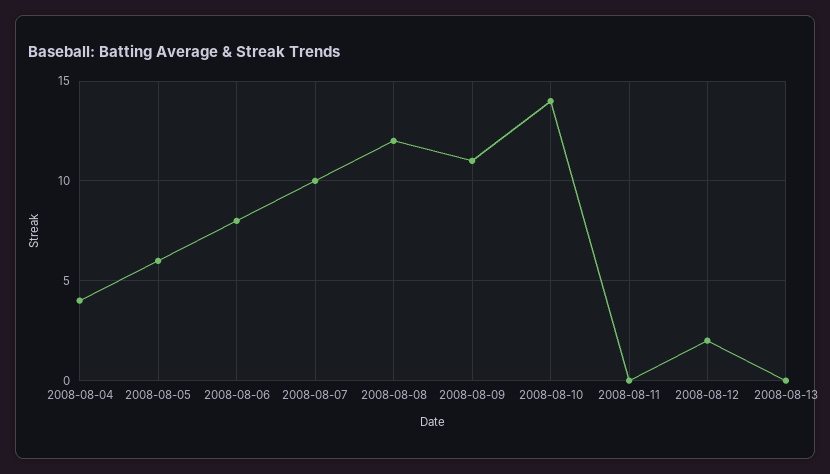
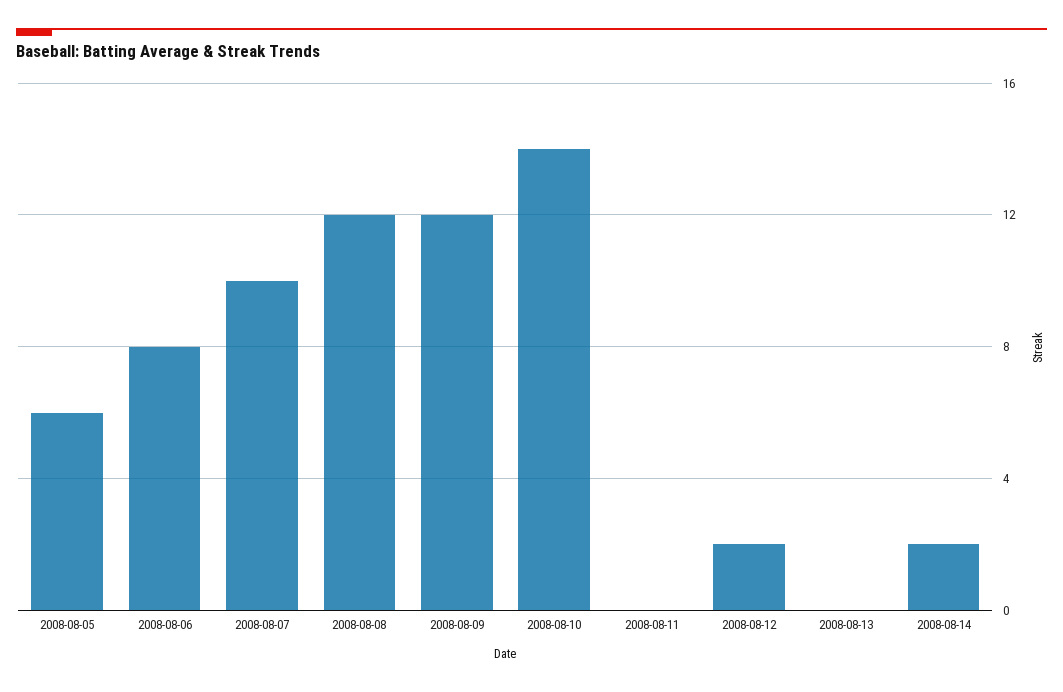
2008-08-04: 4 -> none
2008-08-09: 11 -> 12
2008-08-14: none -> 2

